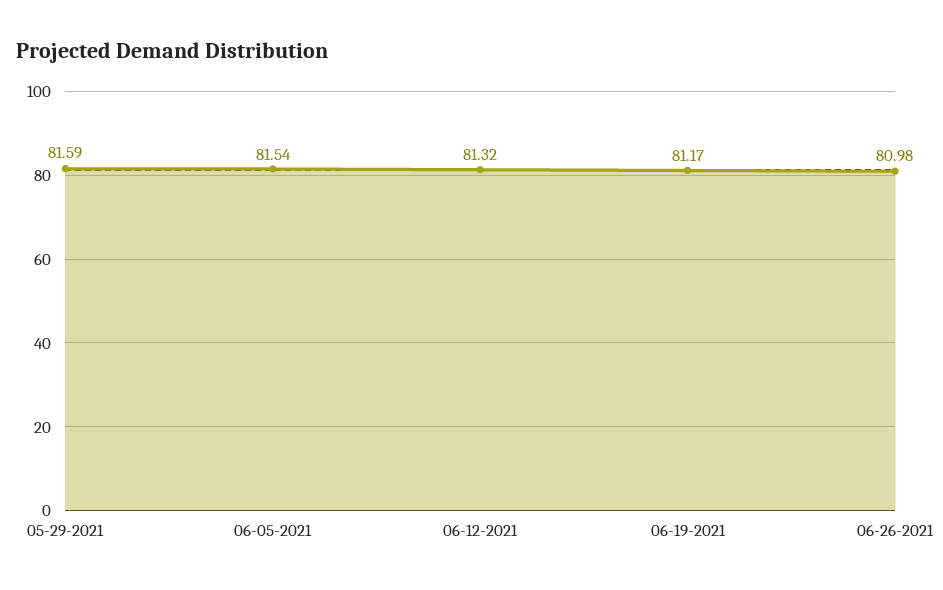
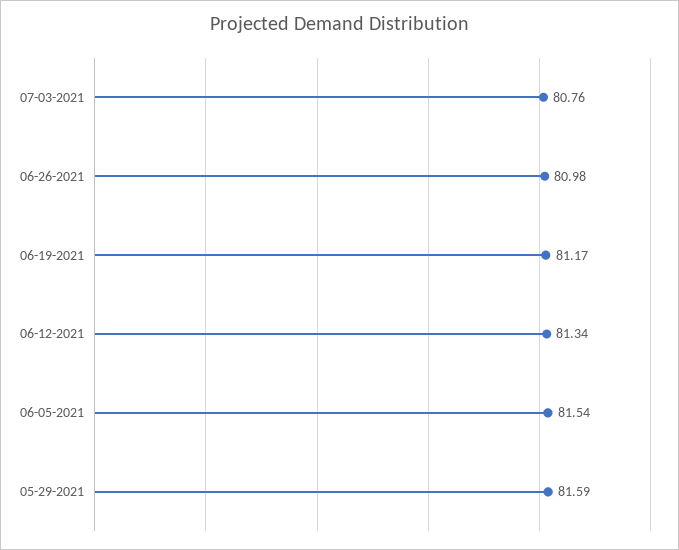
06-12-2021: 81.32 -> 81.34
07-03-2021: none -> 80.76

